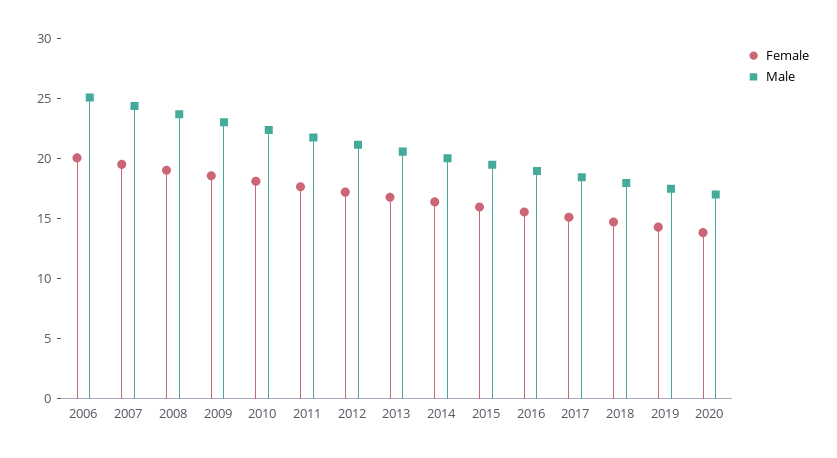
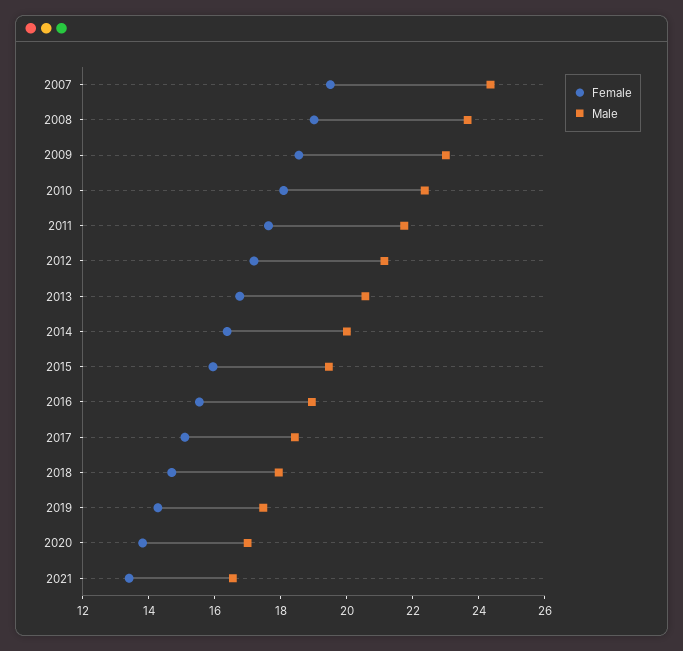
Female, 2006: 20 -> none
Male, 2006: 25 -> none
Female, 2021: none -> 13.5
Male, 2021: none -> 16.5

